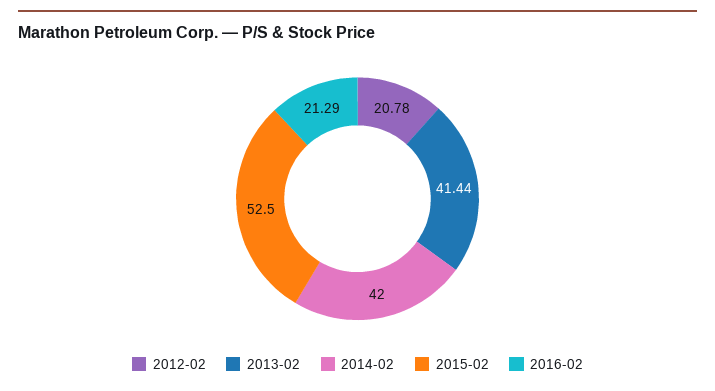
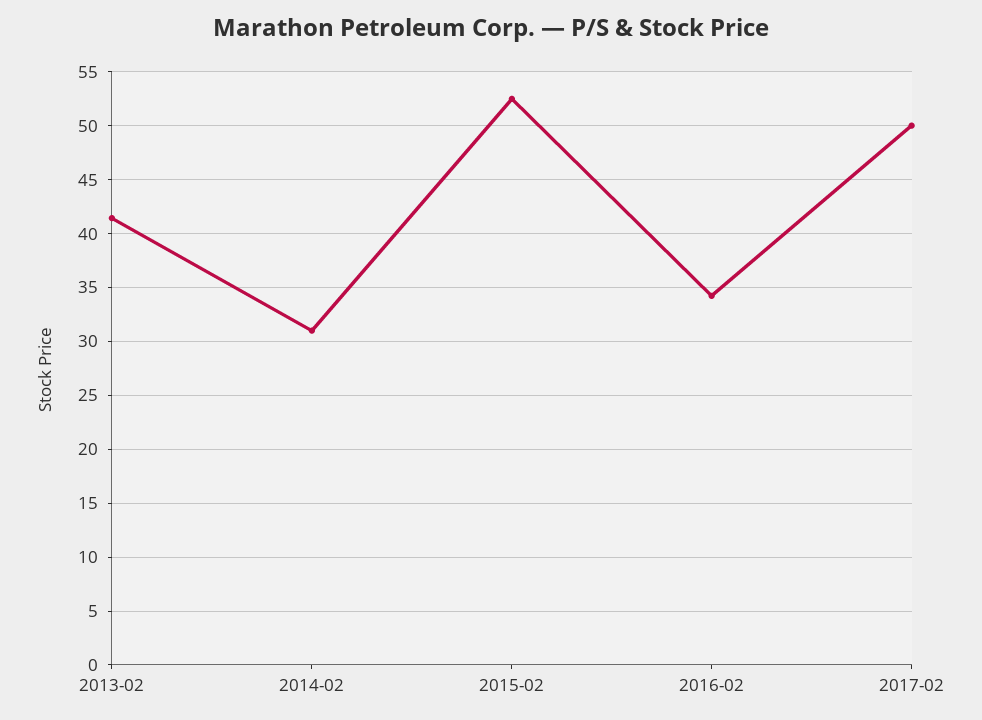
2012-02: 20.78 -> none
2014-02: 42 -> 31
2016-02: 21.29 -> 34
2017-02: none -> 50

